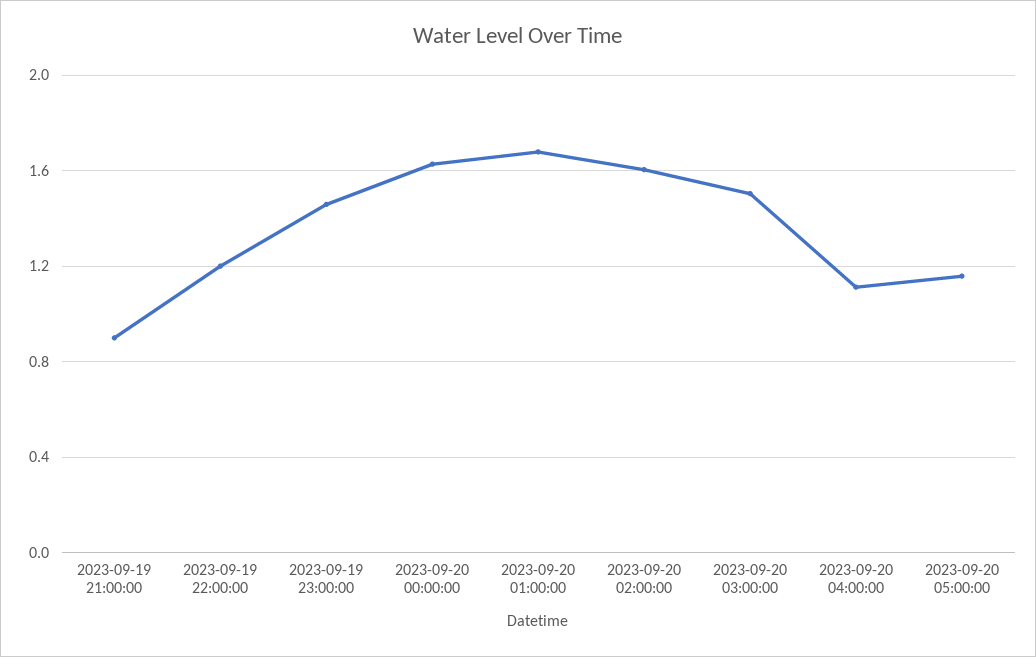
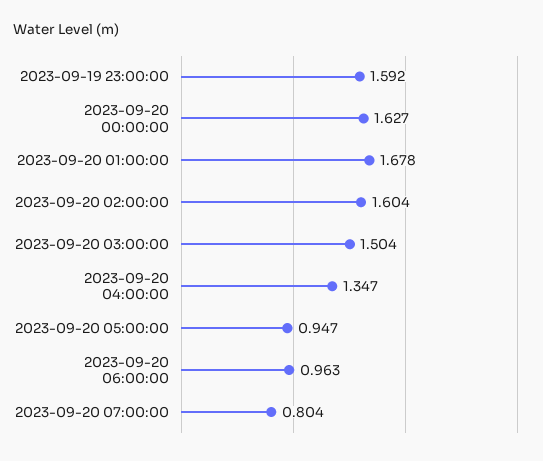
2023-09-19 21:00:00: 0.9 -> none
2023-09-19 22:00:00: 1.2 -> none
2023-09-19 23:00:00: 1.45 -> 1.592
2023-09-20 04:00:00: 1.1 -> 1.347
2023-09-20 05:00:00: 1.15 -> 0.947
2023-09-20 06:00:00: none -> 0.963
2023-09-20 07:00:00: none -> 0.804

